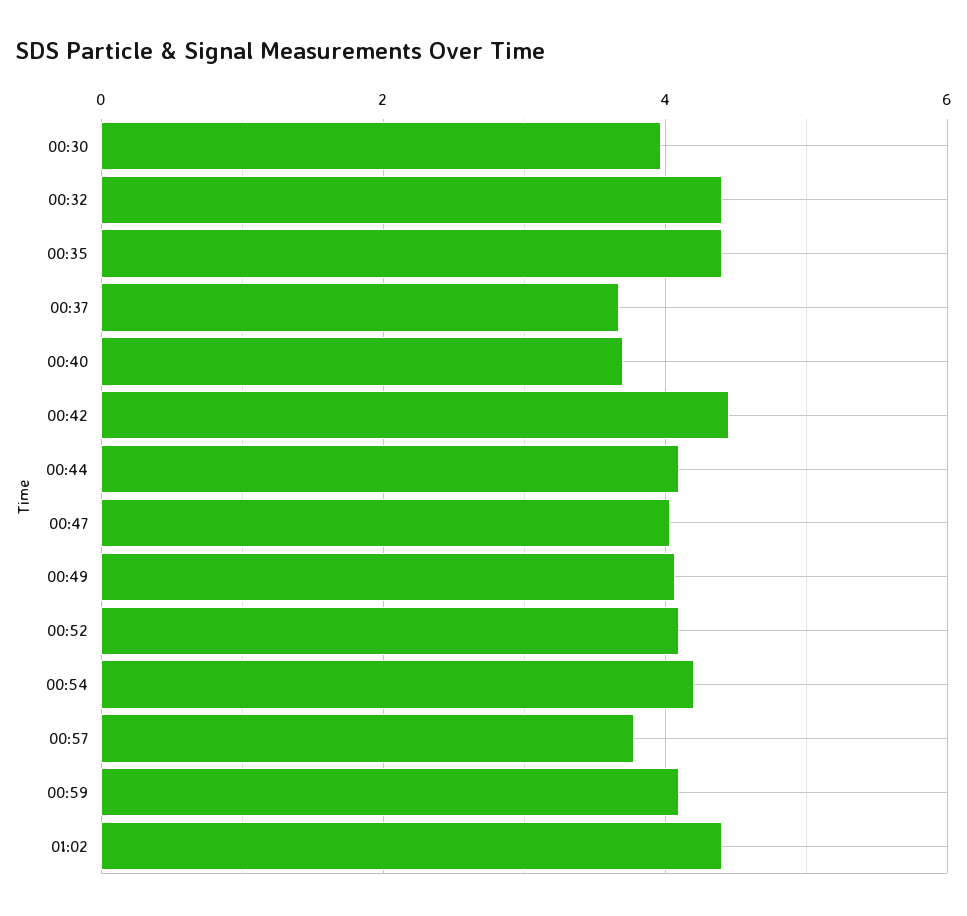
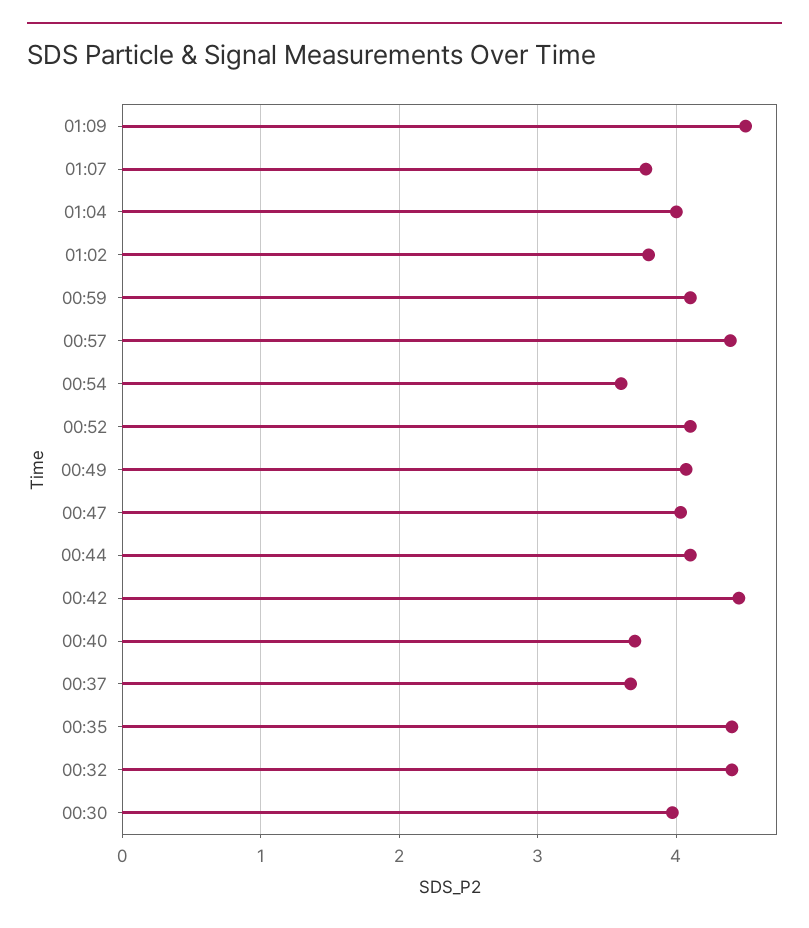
00:54: 4.2 -> 3.6
00:57: 3.8 -> 4.4
01:02: 4.4 -> 3.8
01:09: none -> 4.5
01:07: none -> 3.8
01:04: none -> 4

